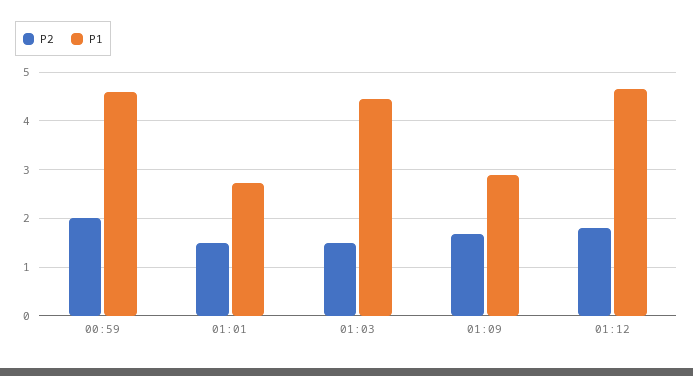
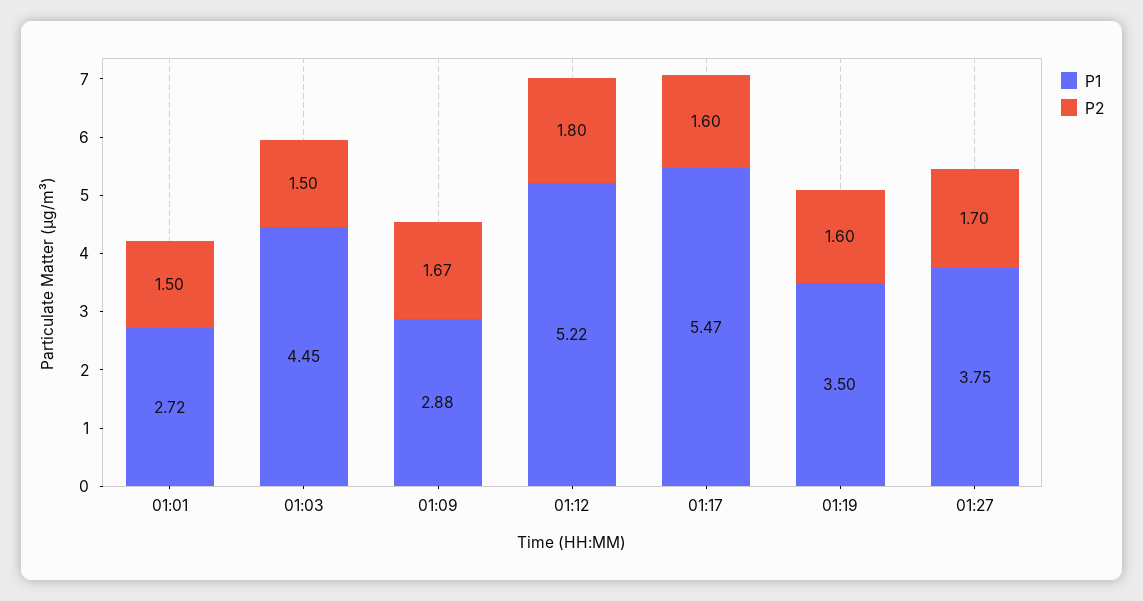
P2, 00:59: 2 -> none
P1, 00:59: 4.6 -> none
P1, 01:12: 4.6 -> 5.22
P1, 01:17: none -> 5.47
P2, 01:17: none -> 1.6
P1, 01:19: none -> 3.5
P2, 01:19: none -> 1.6
P1, 01:27: none -> 3.75
P2, 01:27: none -> 1.7

